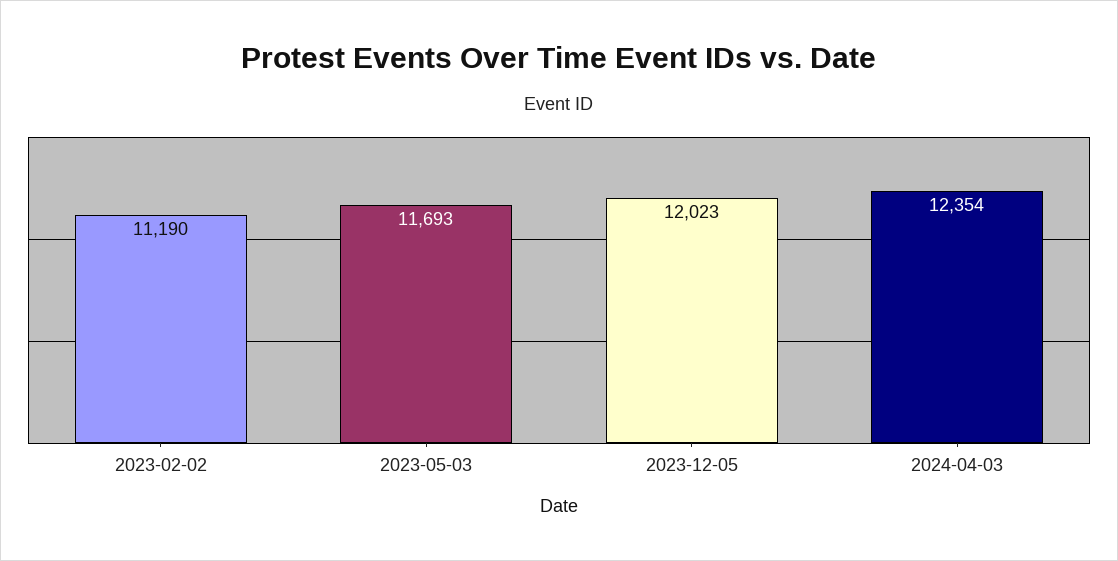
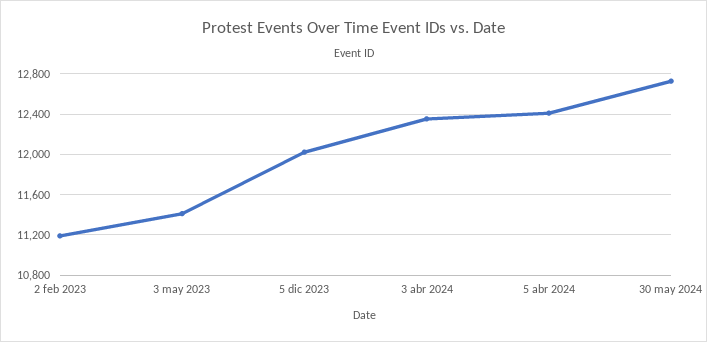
2023-05-03: 11693 -> 11400
5 abr 2024: none -> 12400
30 may 2024: none -> 12700

